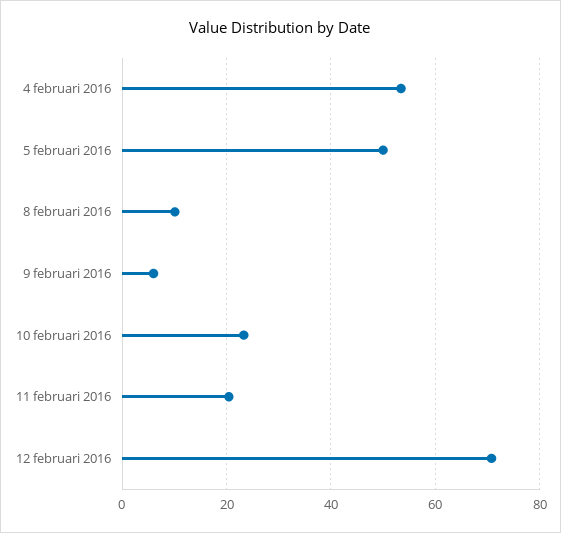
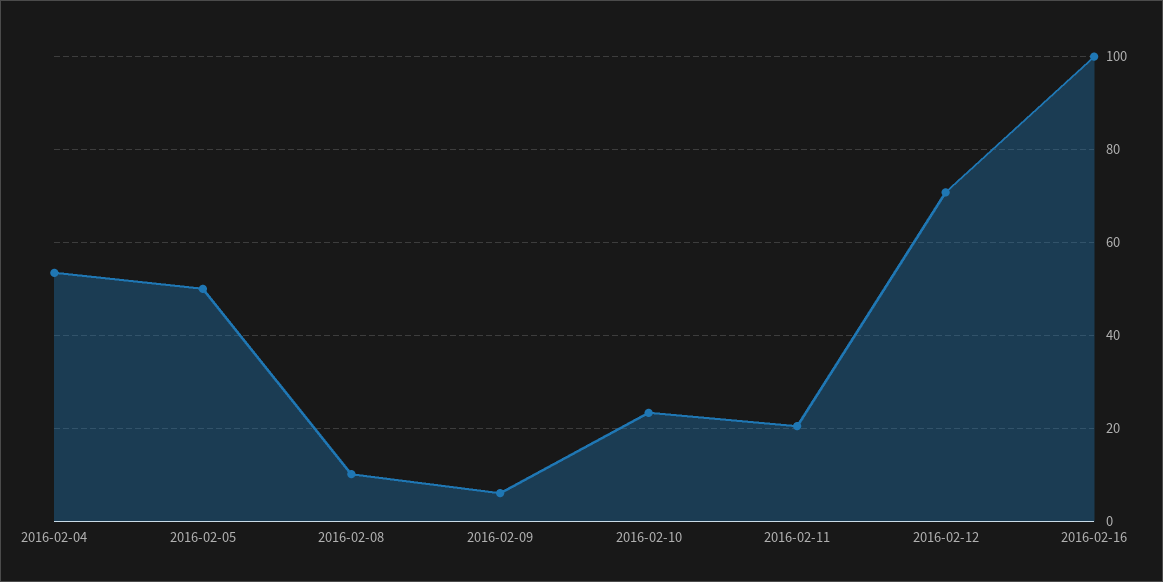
2016-02-16: none -> 100

